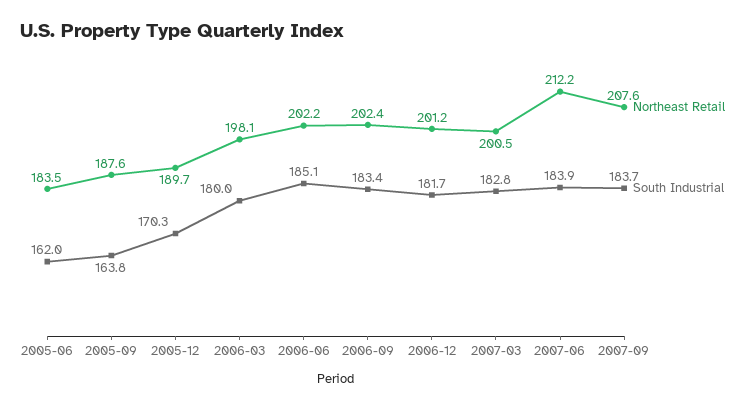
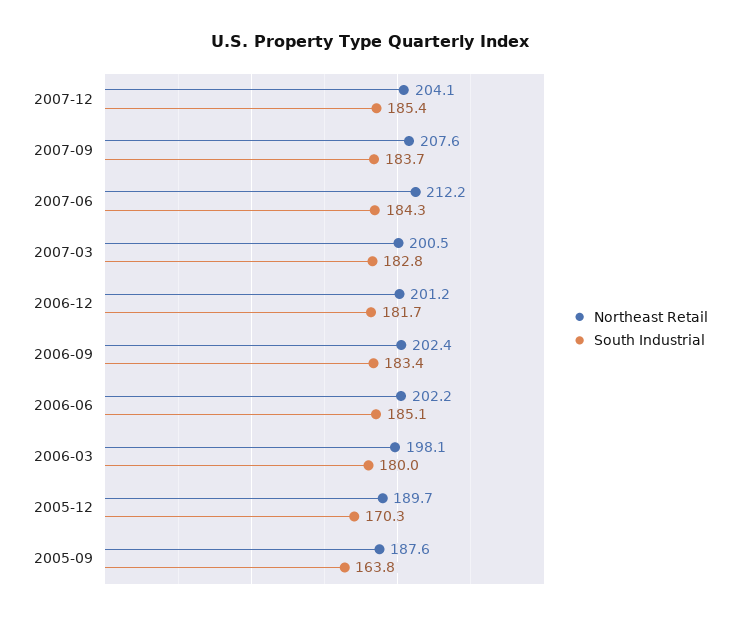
Northeast Retail, 2005-06: 183.5 -> none
South Industrial, 2005-06: 162 -> none
South Industrial, 2007-06: 183.9 -> 184.3
Northeast Retail, 2007-12: none -> 204.1
South Industrial, 2007-12: none -> 185.4

